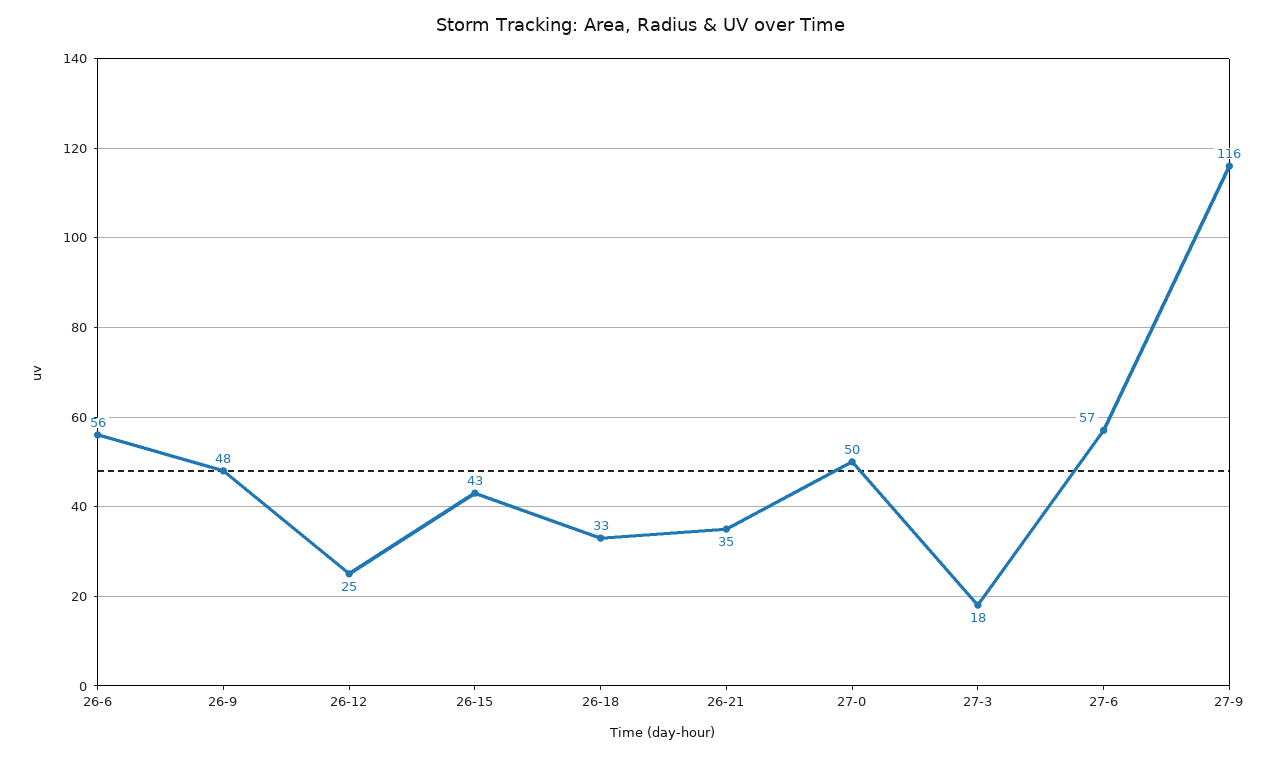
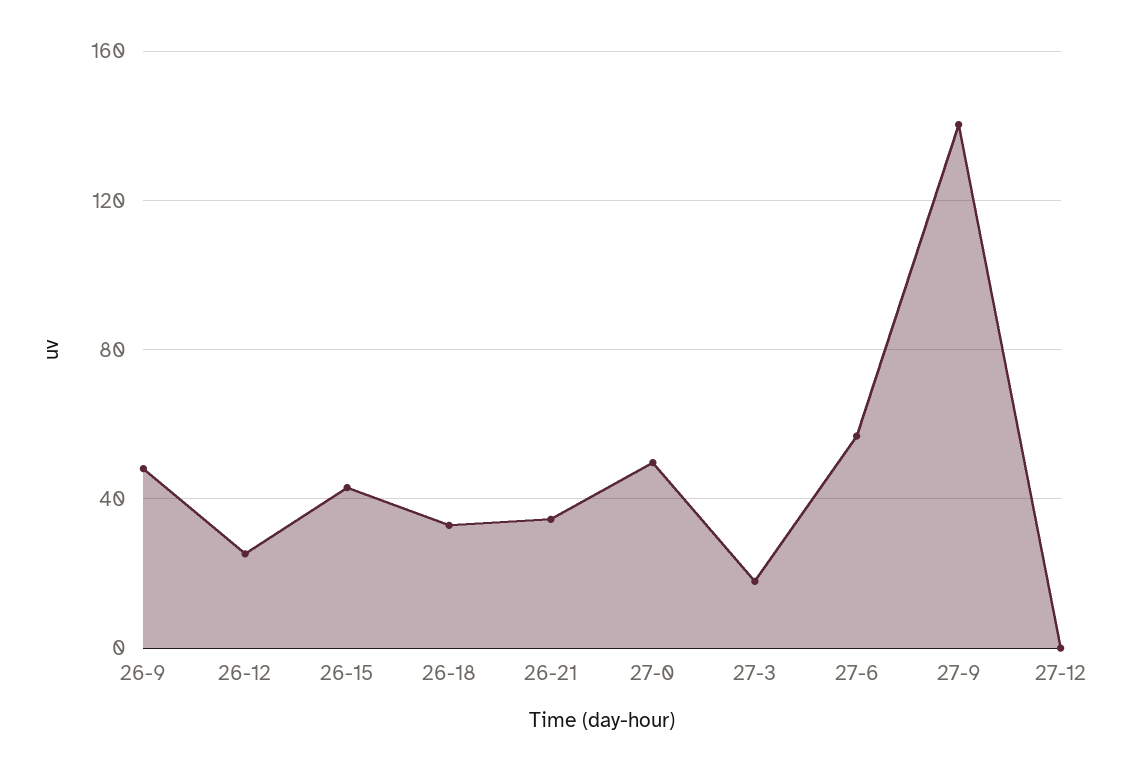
26-6: 56 -> none
27-9: 116 -> 140
27-12: none -> 0

